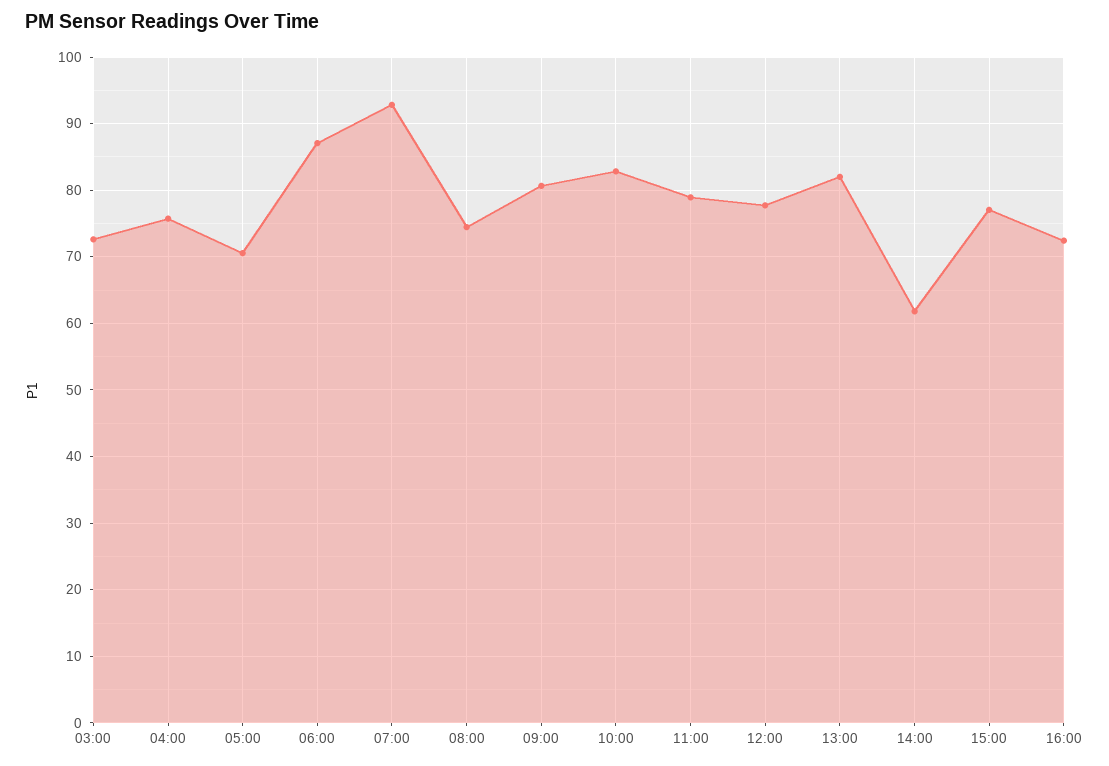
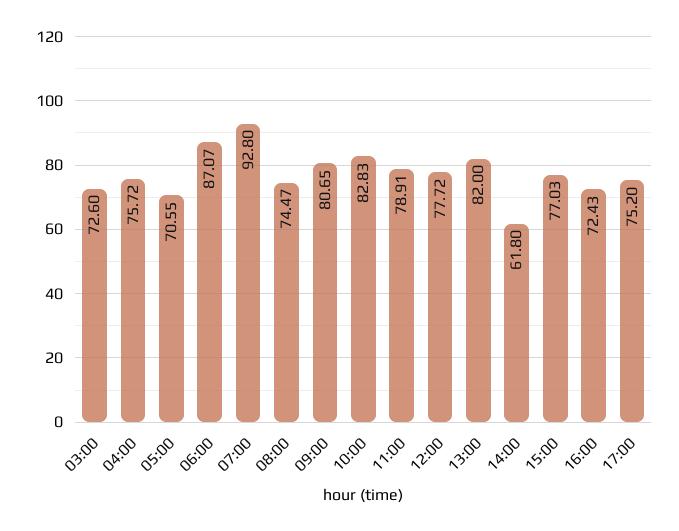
17:00: none -> 75.2

